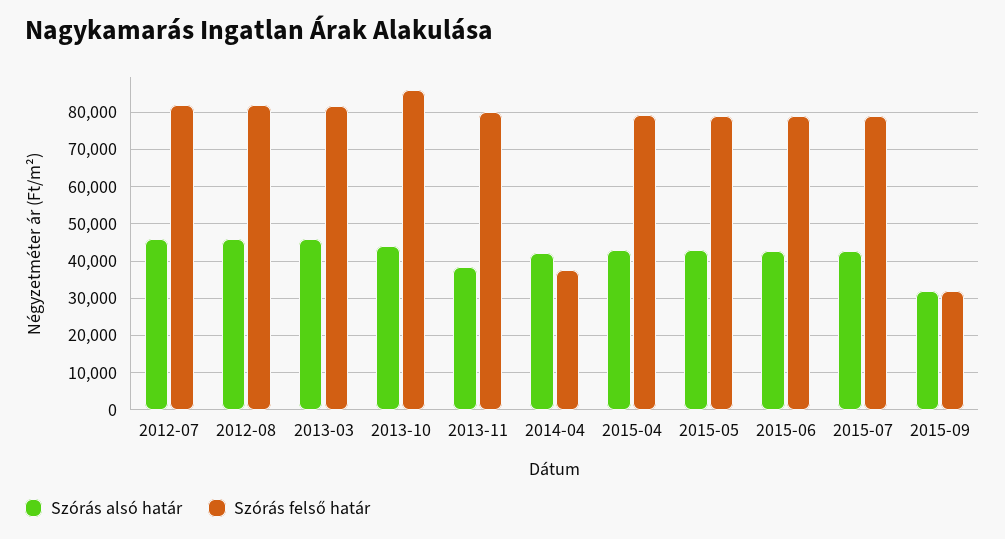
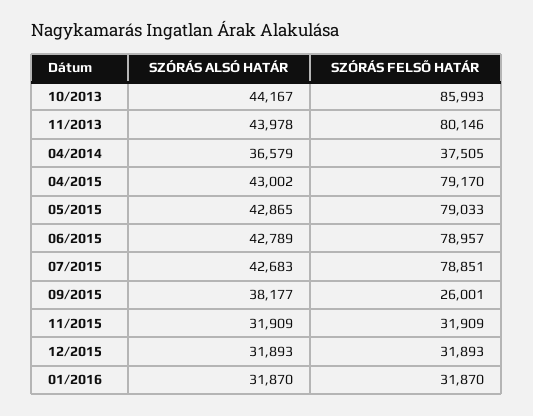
Szórás alsó határ, 2012-07: 46000 -> none
Szórás felső határ, 2012-07: 82000 -> none
Szórás alsó határ, 2012-08: 46000 -> none
Szórás felső határ, 2012-08: 82000 -> none
Szórás alsó határ, 2013-03: 46000 -> none
Szórás felső határ, 2013-03: 82000 -> none
Szórás alsó határ, 2013-11: 38000 -> 43978
Szórás alsó határ, 2014-04: 42000 -> 36579
Szórás alsó határ, 2015-09: 32000 -> 38177
Szórás felső határ, 2015-09: 32000 -> 26001
Szórás alsó határ, 11/2015: none -> 31909
Szórás felső határ, 11/2015: none -> 31909
Szórás alsó határ, 12/2015: none -> 31893
Szórás felső határ, 12/2015: none -> 31893
Szórás alsó határ, 01/2016: none -> 31870
Szórás felső határ, 01/2016: none -> 31870

